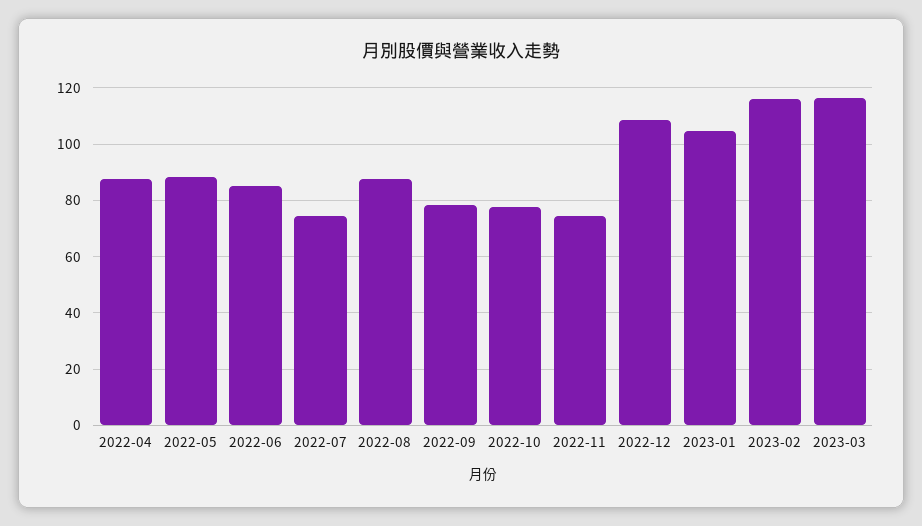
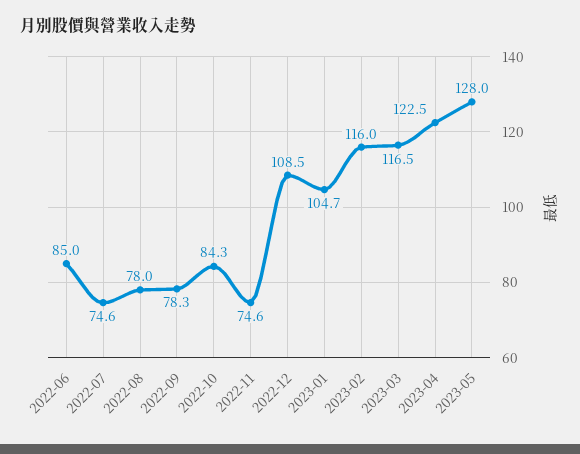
2022-04: 87.5 -> none
2022-05: 87.5 -> none
2022-08: 87.5 -> 78
2022-10: 77.5 -> 84.3
2023-04: none -> 122.5
2023-05: none -> 128

